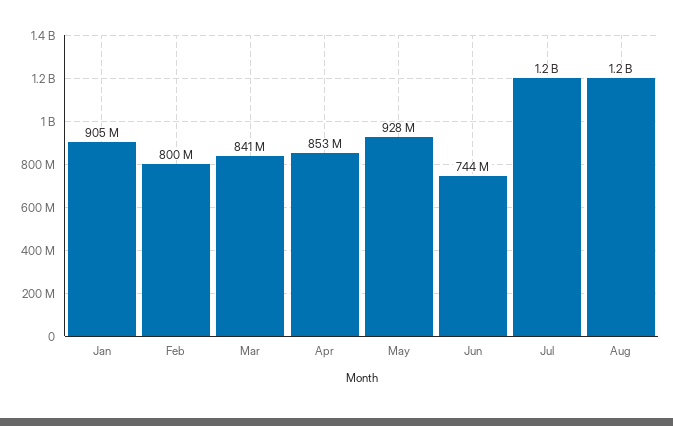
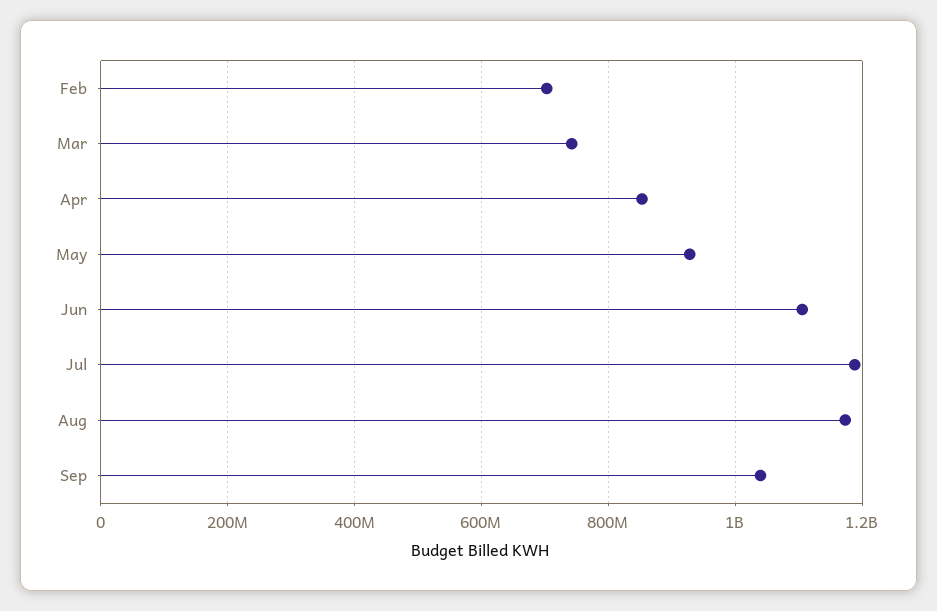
Jan: 905000000 -> none
Feb: 800000000 -> 700000000
Mar: 841000000 -> 740000000
Jun: 744000000 -> 1100000000
Sep: none -> 1040000000

